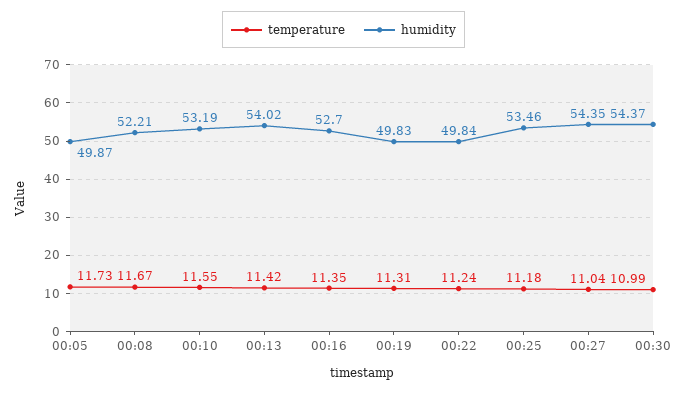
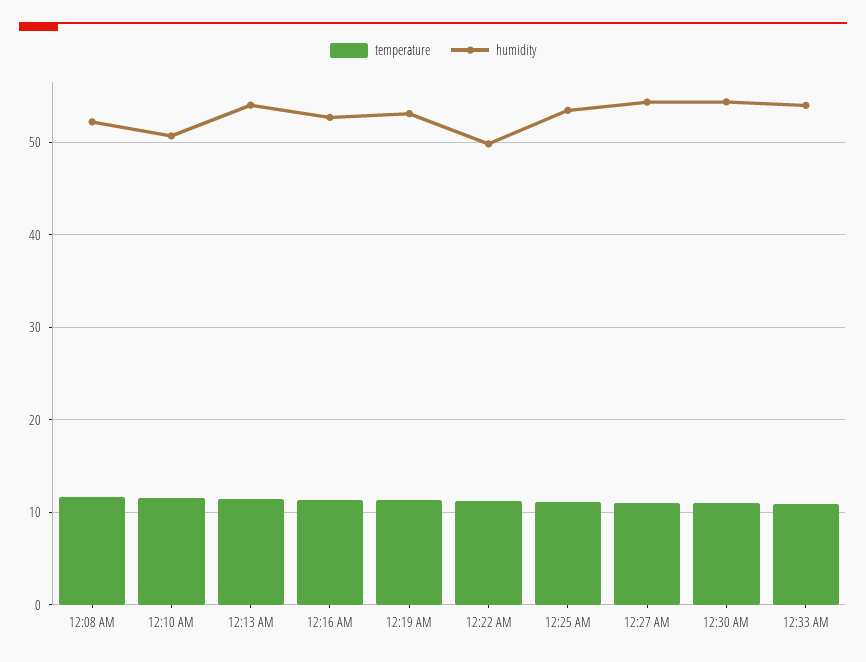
temperature, 00:05: 11.73 -> none
humidity, 00:05: 49.87 -> none
humidity, 00:10: 53.19 -> 51
humidity, 00:19: 49.83 -> 53
temperature, 12:33 AM: none -> 11
humidity, 12:33 AM: none -> 54

